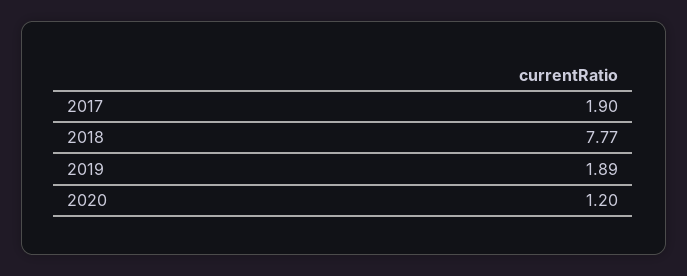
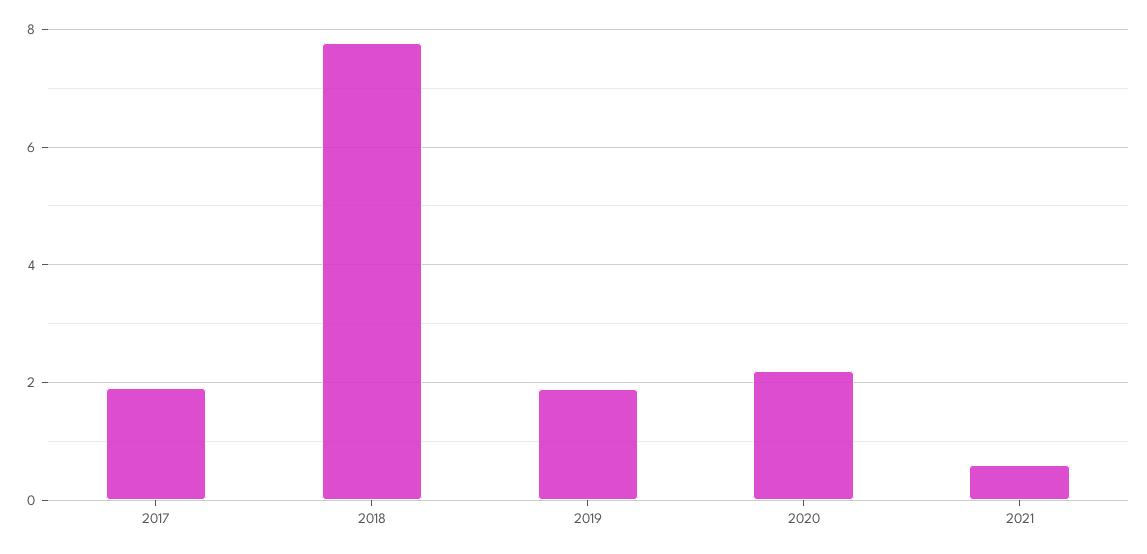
2020: 1.2 -> 2.2
2021: none -> 0.6

